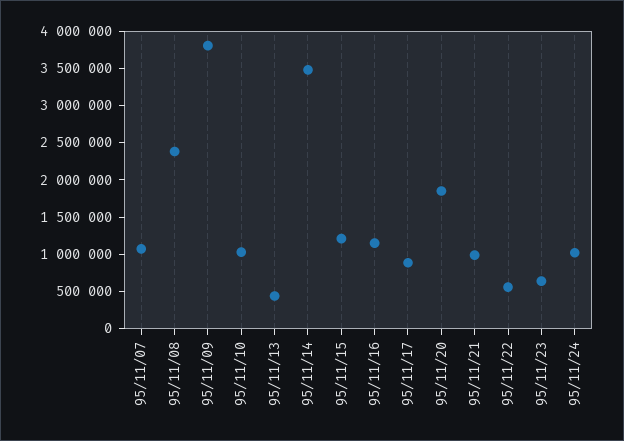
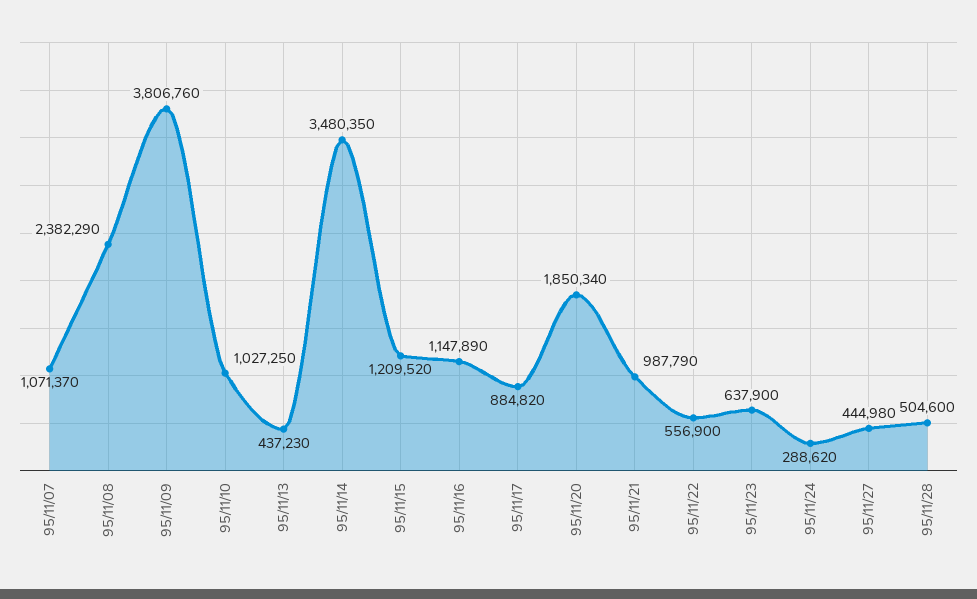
95/11/24: 1000000 -> 288620
95/11/27: none -> 444980
95/11/28: none -> 504600

